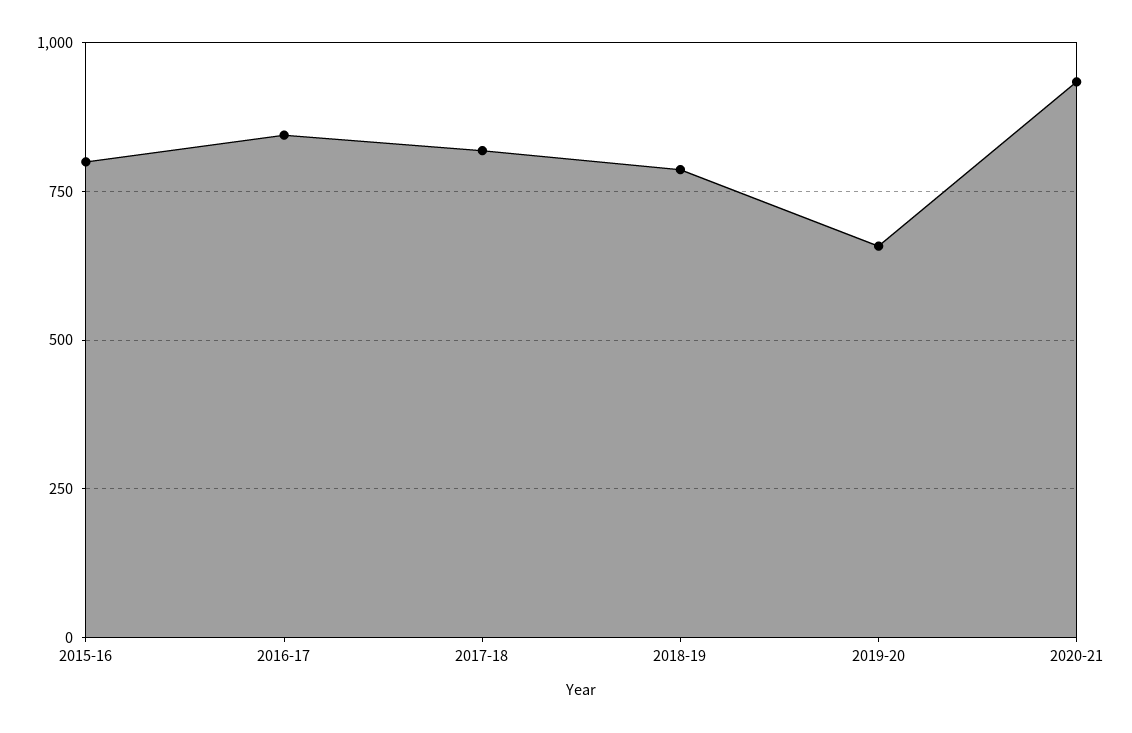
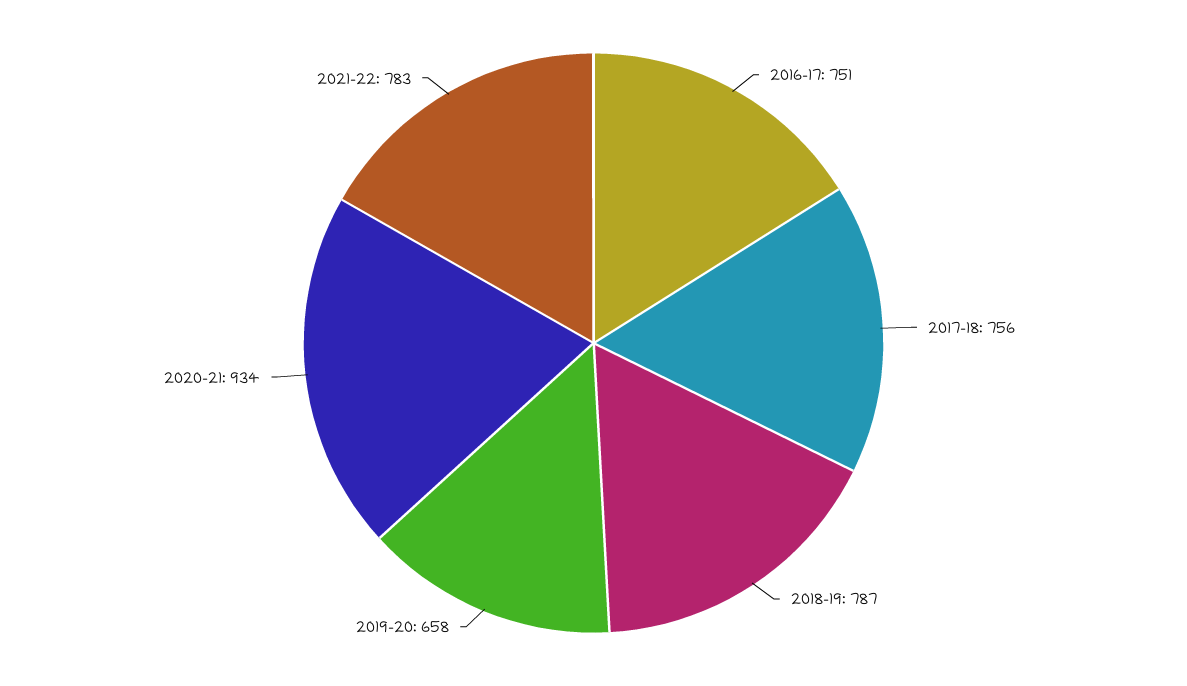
2015-16: 800 -> none
2016-17: 850 -> 751
2017-18: 825 -> 756
2021-22: none -> 783

